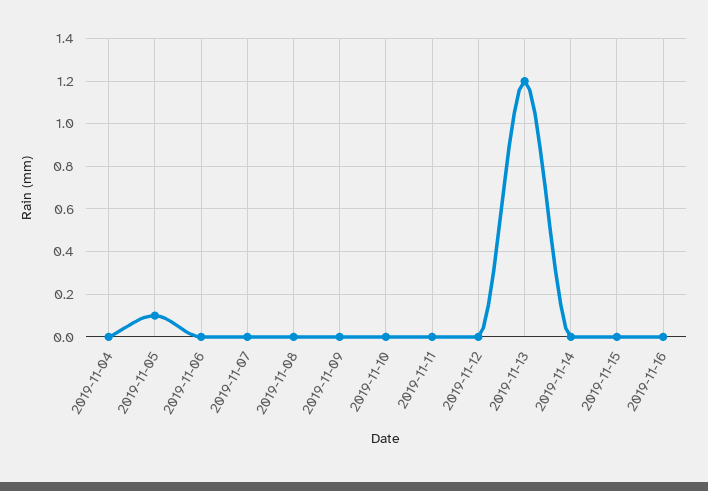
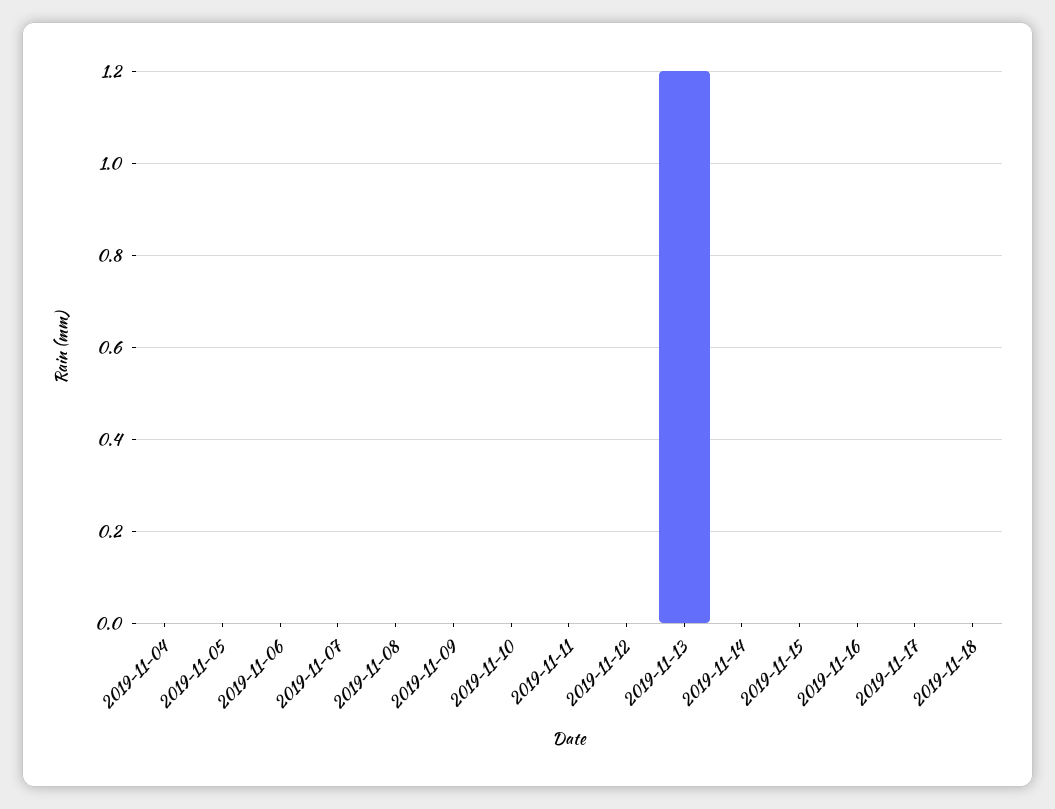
2019-11-05: 0.1 -> 0
2019-11-17: none -> 0
2019-11-18: none -> 0

